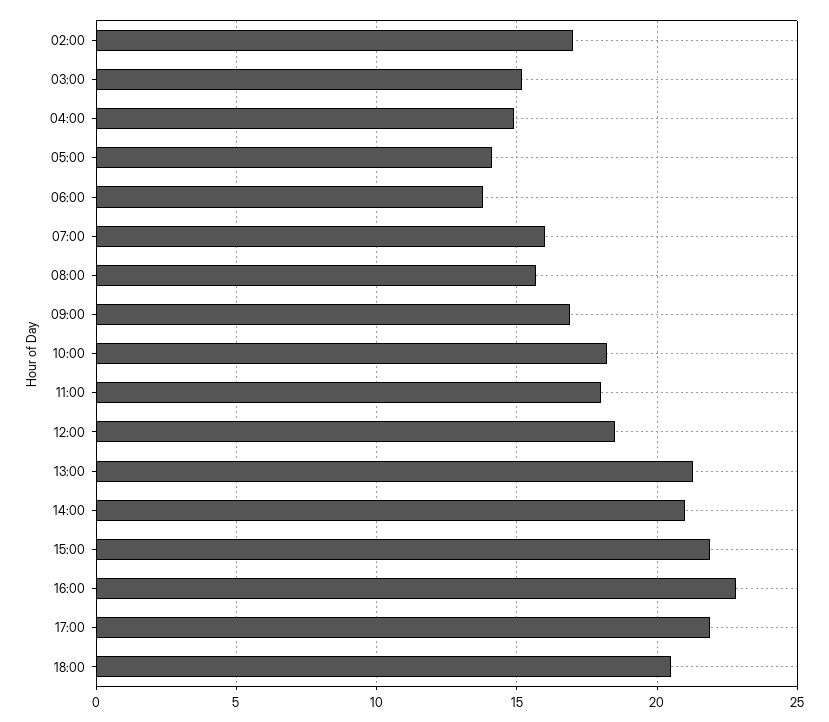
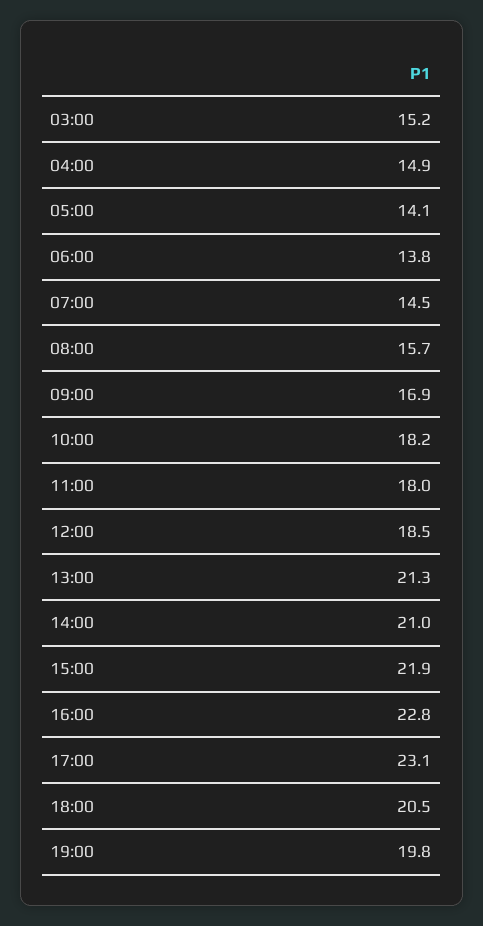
02:00: 17 -> none
07:00: 16 -> 14.5
17:00: 22 -> 23.1
19:00: none -> 19.8

